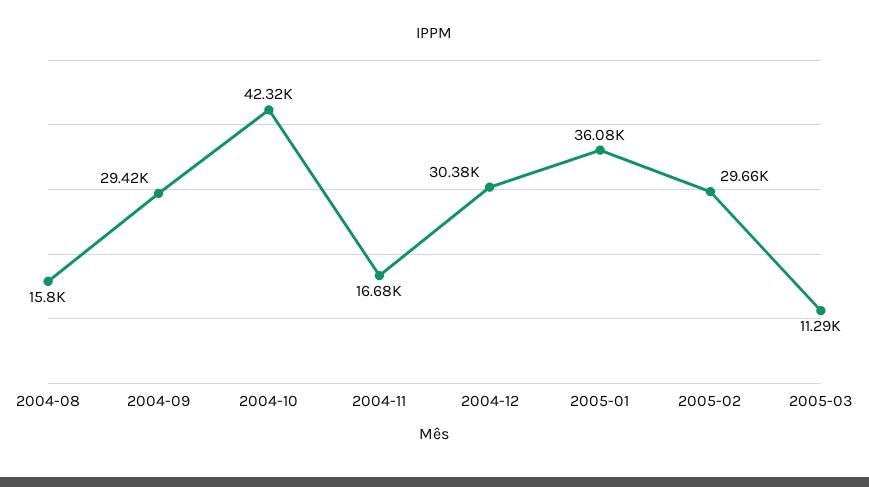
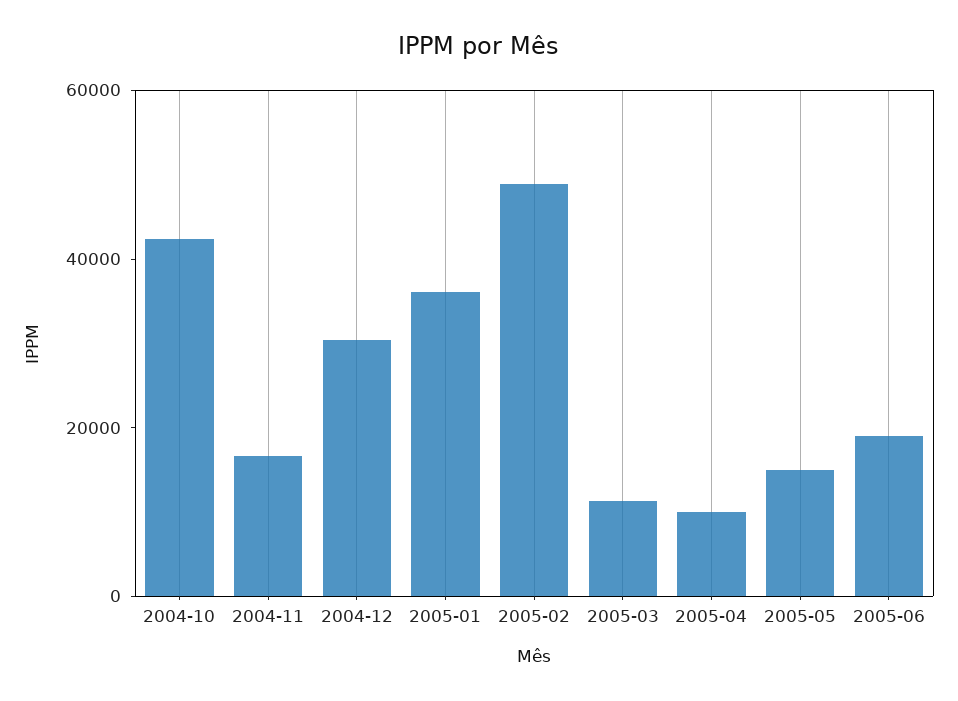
2004-08: 15800 -> none
2004-09: 29420 -> none
2005-02: 29660 -> 50000
2005-04: none -> 10000
2005-05: none -> 15000
2005-06: none -> 20000

